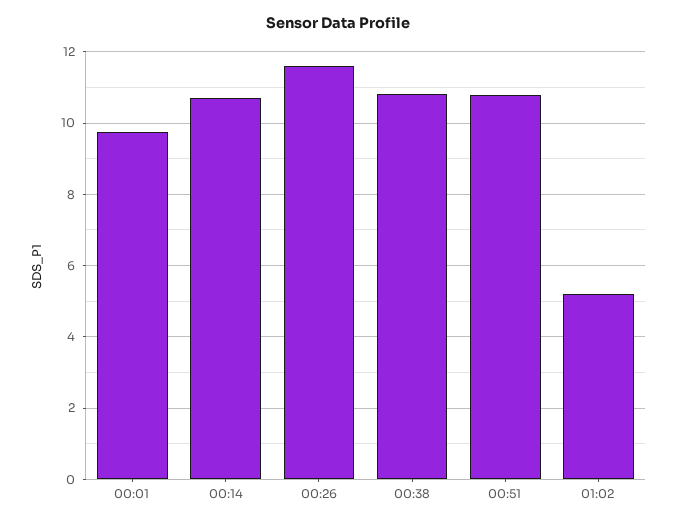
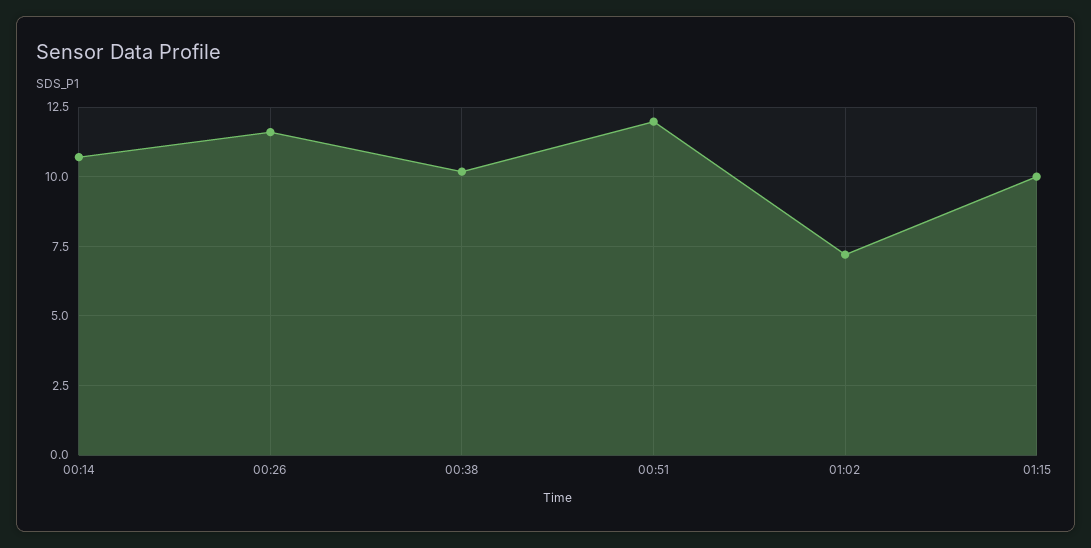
00:01: 9.8 -> none
00:38: 10.8 -> 10.25
00:51: 10.8 -> 12
01:02: 5.2 -> 7.25
01:15: none -> 10

